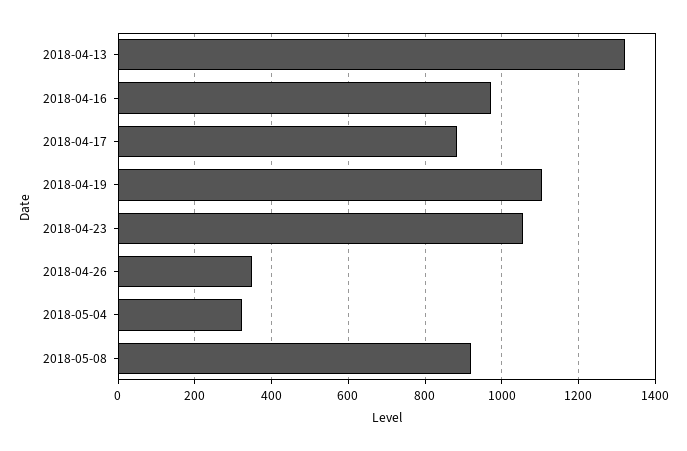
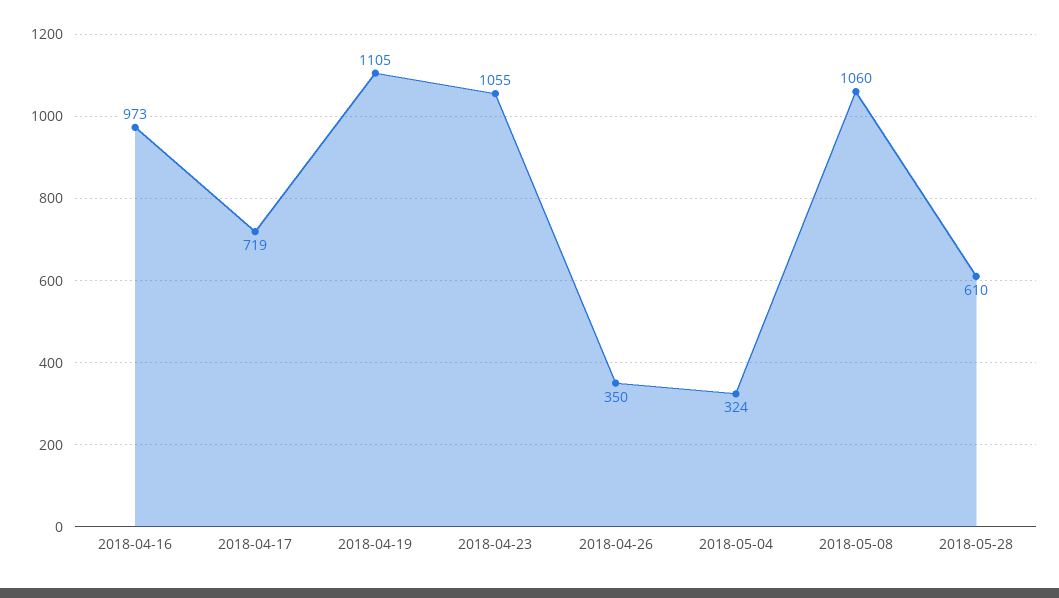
2018-04-13: 1320 -> none
2018-04-17: 880 -> 719
2018-05-08: 920 -> 1060
2018-05-28: none -> 610

